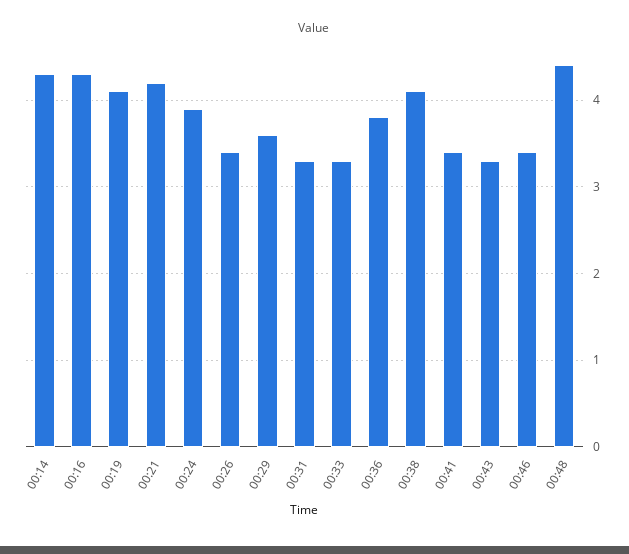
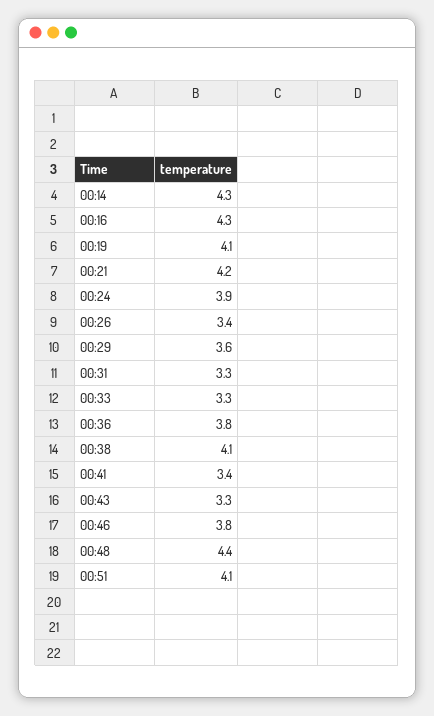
00:46: 3.4 -> 3.8
00:51: none -> 4.1

